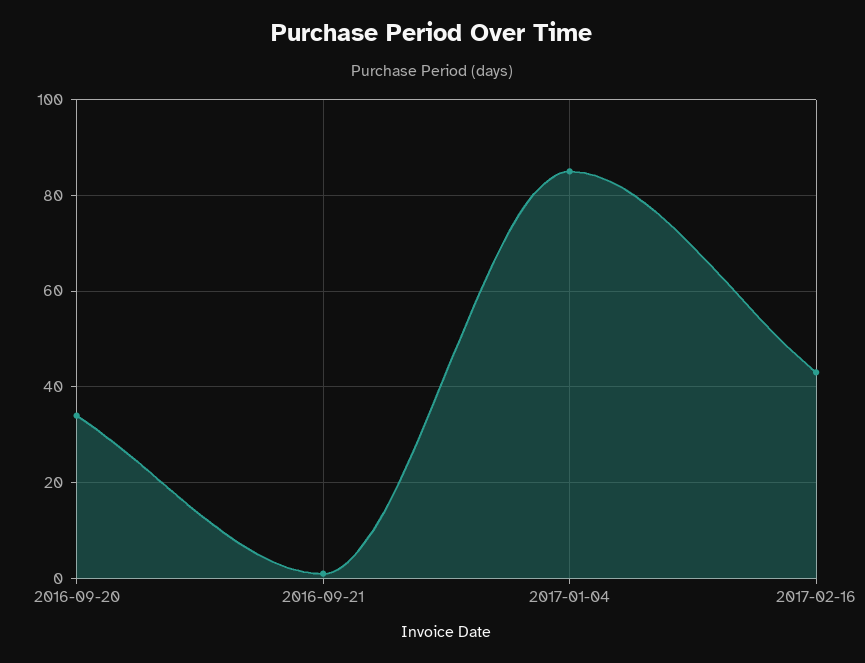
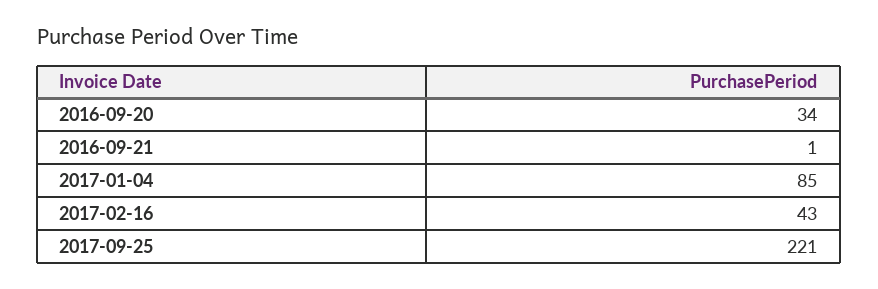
2017-09-25: none -> 221

